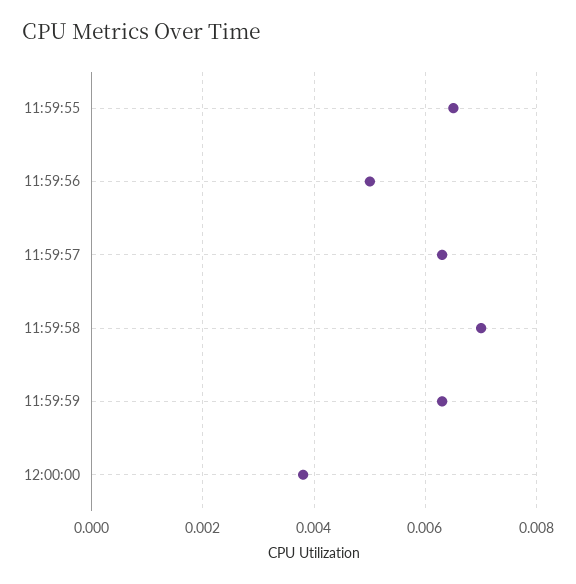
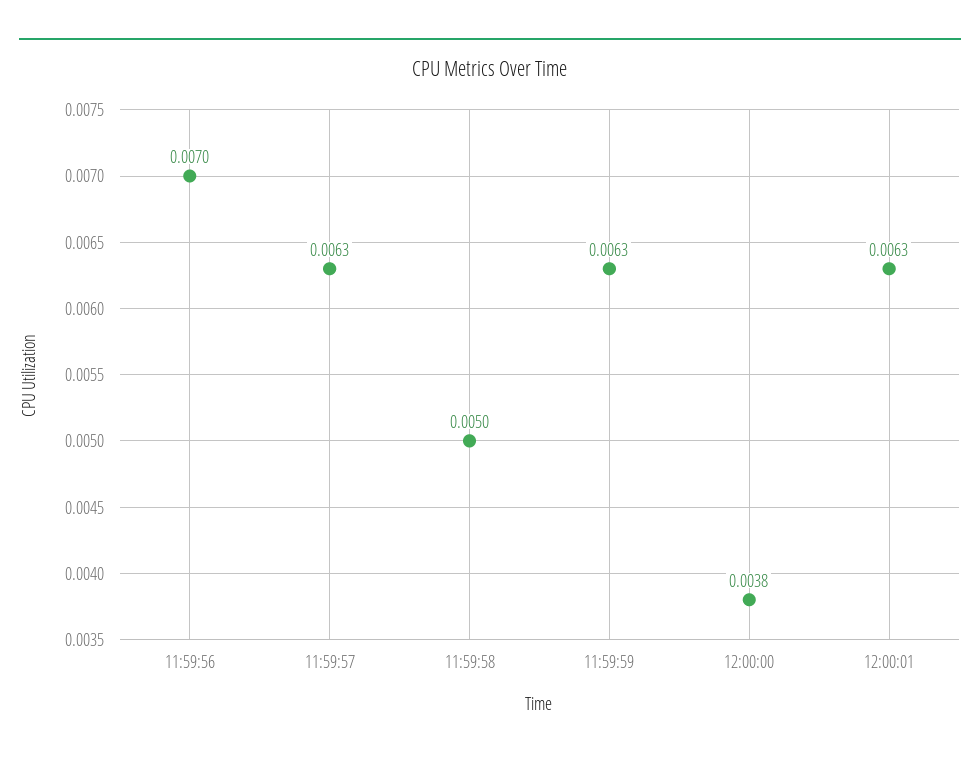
11:59:55: 0.0065 -> none
11:59:56: 0.005 -> 0.007
11:59:58: 0.007 -> 0.005
12:00:01: none -> 0.0063

